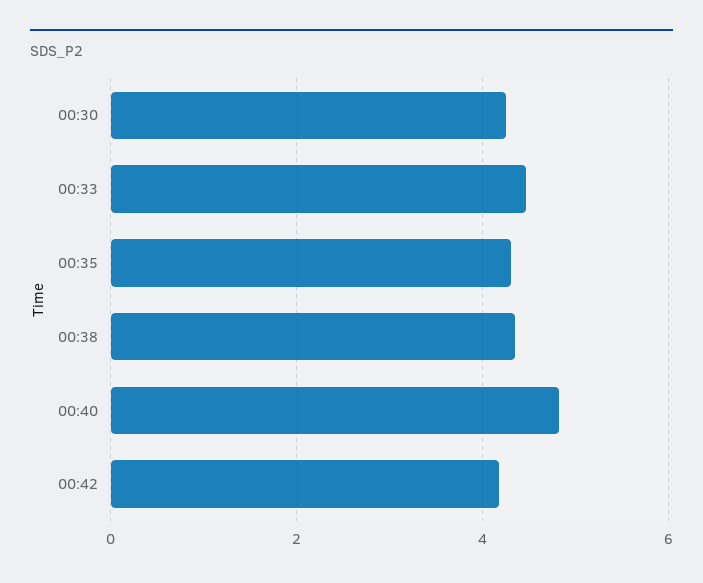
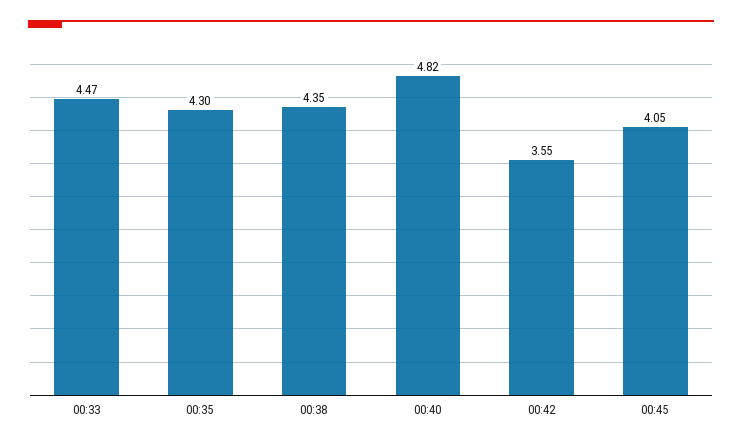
00:30: 4.2 -> none
00:42: 4.2 -> 3.55
00:45: none -> 4.05

